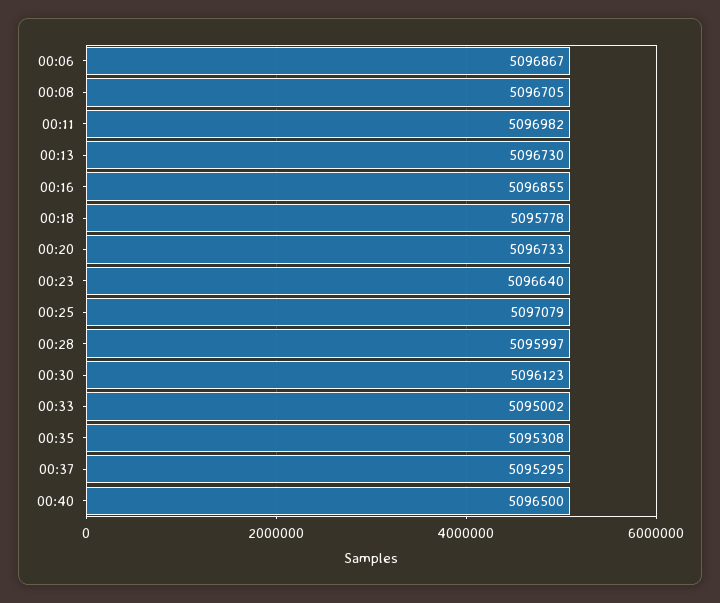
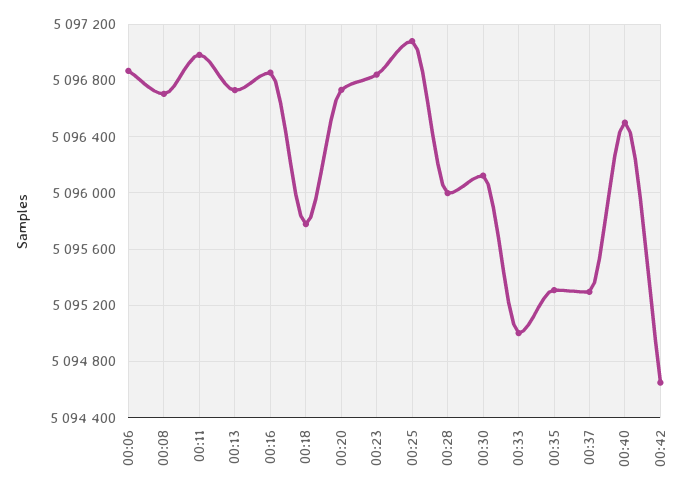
00:23: 5096640 -> 5096850
00:42: none -> 5094650

